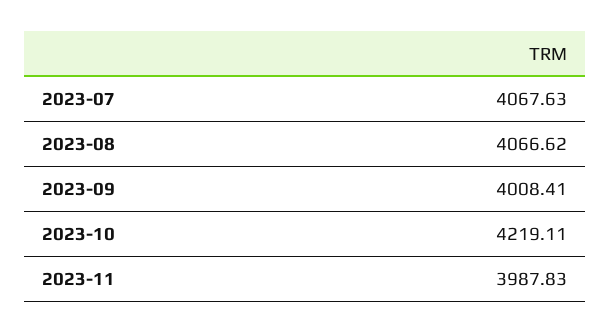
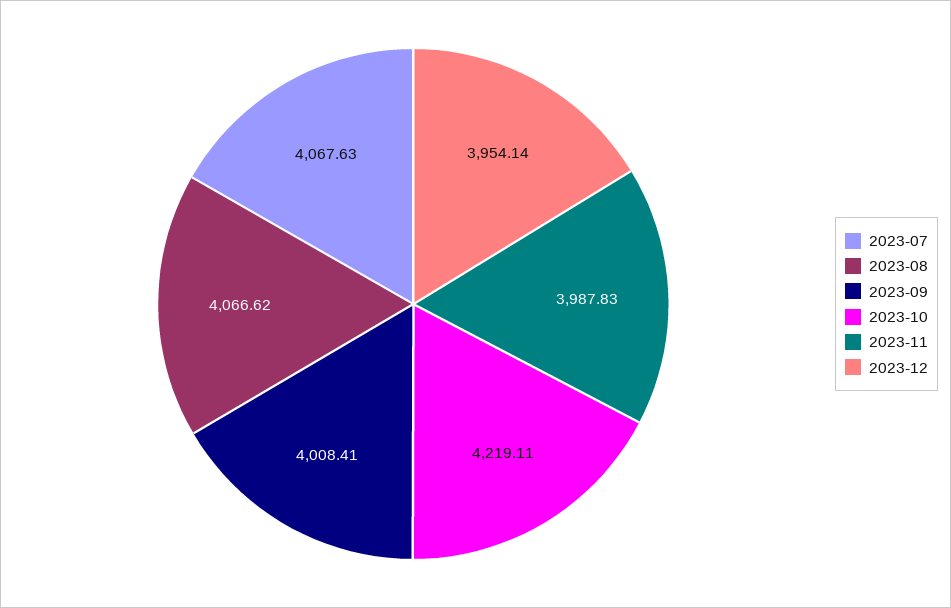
2023-12: none -> 3954.14

